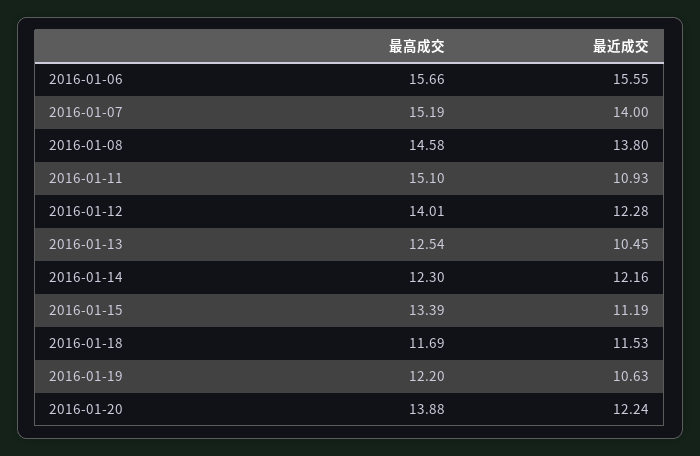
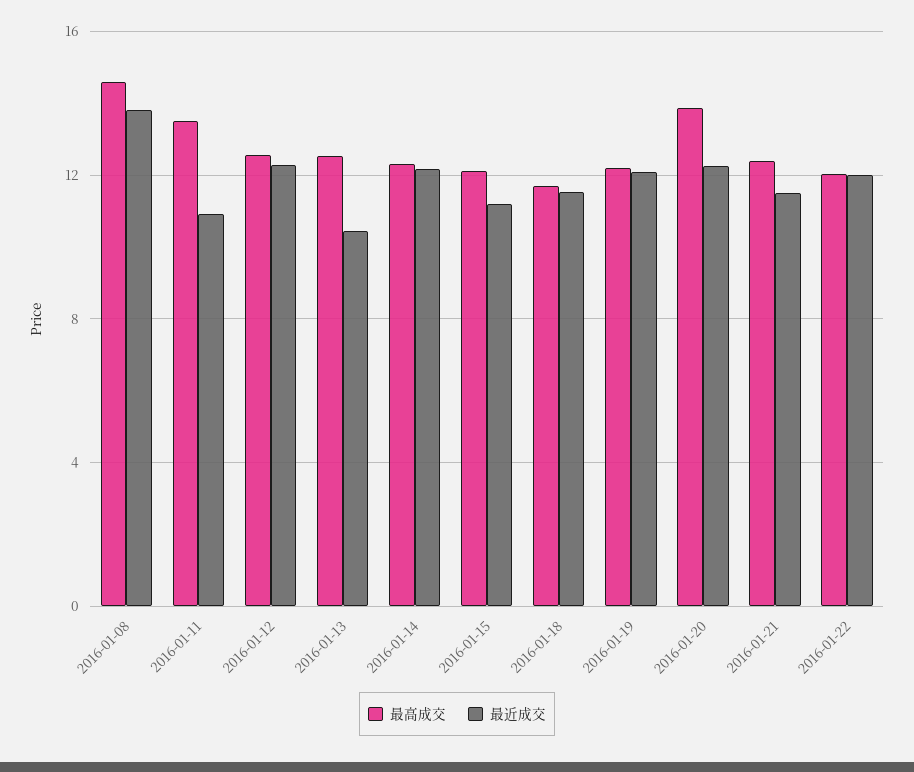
最高成交, 2016-01-06: 15.66 -> none
最近成交, 2016-01-06: 15.55 -> none
最高成交, 2016-01-07: 15.19 -> none
最近成交, 2016-01-07: 14 -> none
最高成交, 2016-01-11: 15.1 -> 13.5
最高成交, 2016-01-12: 14.01 -> 12.5
最高成交, 2016-01-15: 13.39 -> 12
最近成交, 2016-01-19: 10.63 -> 12
最高成交, 2016-01-21: none -> 12.5
最近成交, 2016-01-21: none -> 11.5
最高成交, 2016-01-22: none -> 12
最近成交, 2016-01-22: none -> 12

